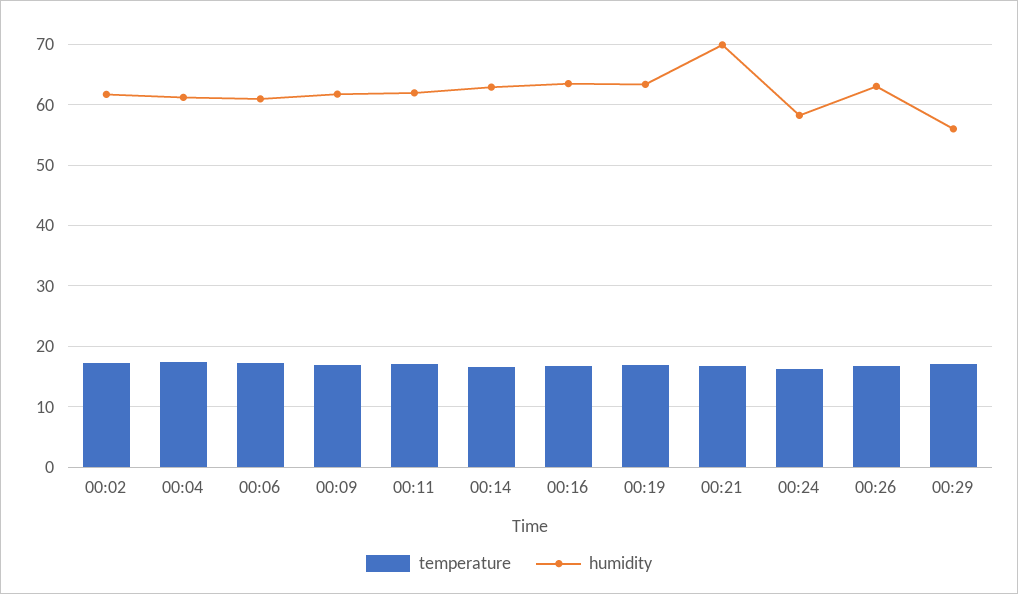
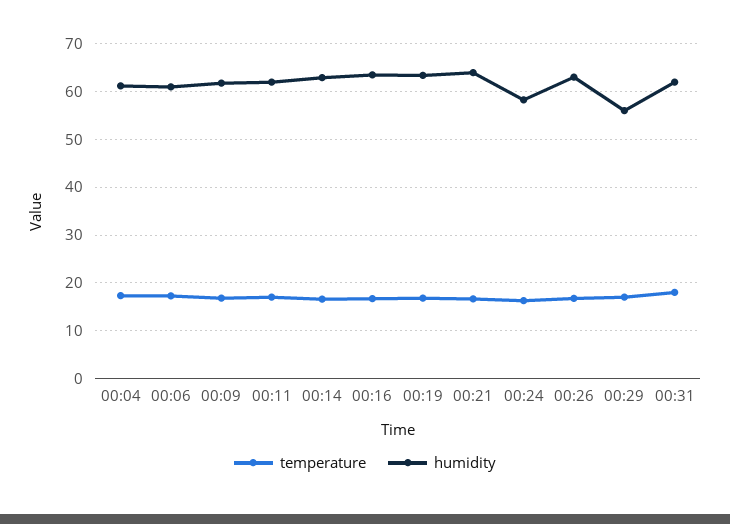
temperature, 00:02: 17 -> none
humidity, 00:02: 62 -> none
humidity, 00:21: 70 -> 64
temperature, 00:31: none -> 18
humidity, 00:31: none -> 62

